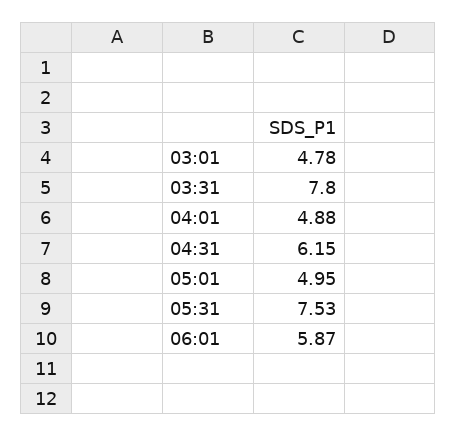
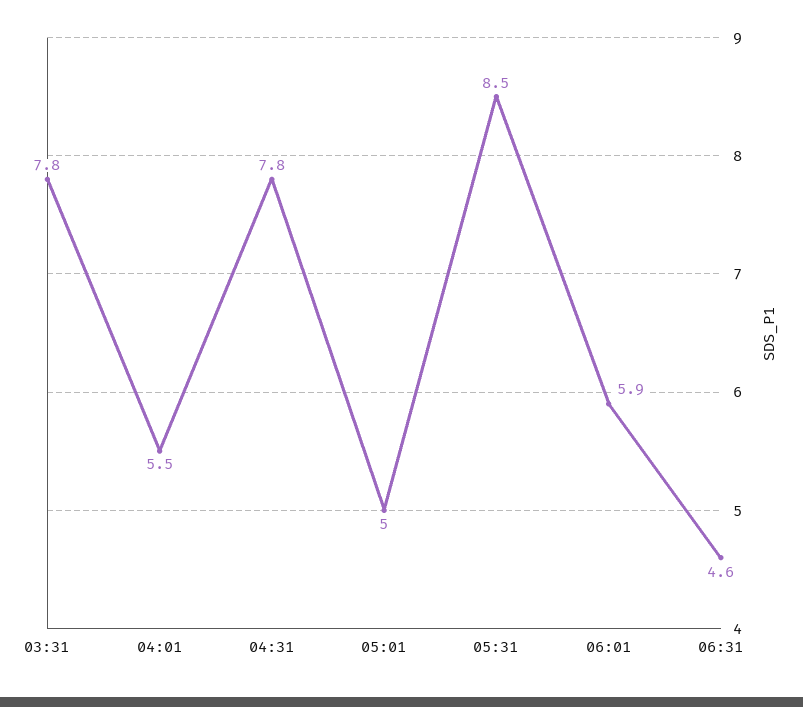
03:01: 4.78 -> none
04:01: 4.88 -> 5.5
04:31: 6.15 -> 7.8
05:31: 7.53 -> 8.5
06:31: none -> 4.6

